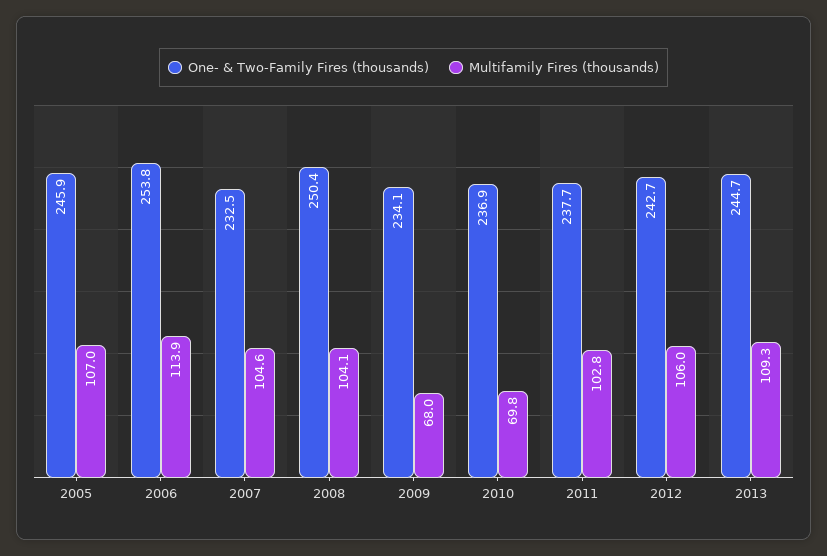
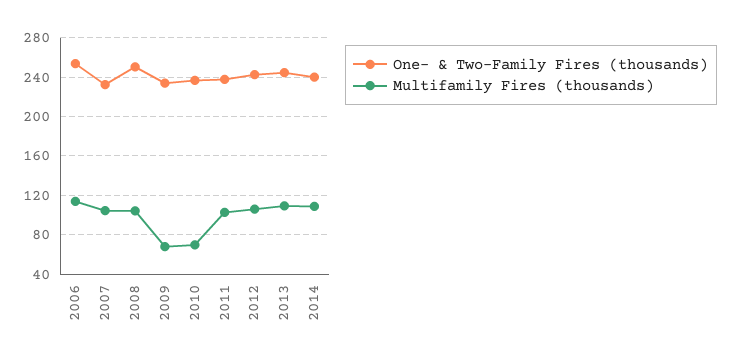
One- & Two-Family Fires (thousands), 2005: 245.9 -> none
Multifamily Fires (thousands), 2005: 107 -> none
One- & Two-Family Fires (thousands), 2014: none -> 240
Multifamily Fires (thousands), 2014: none -> 110

